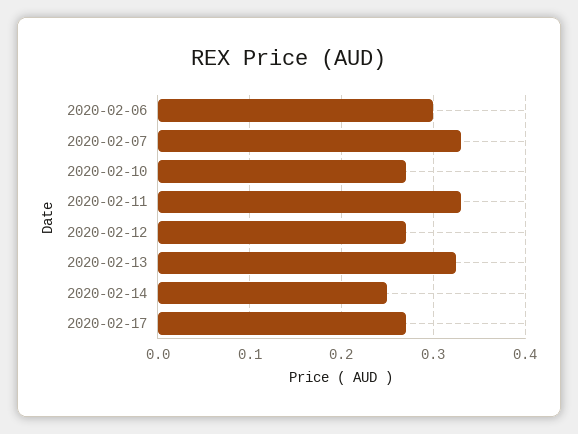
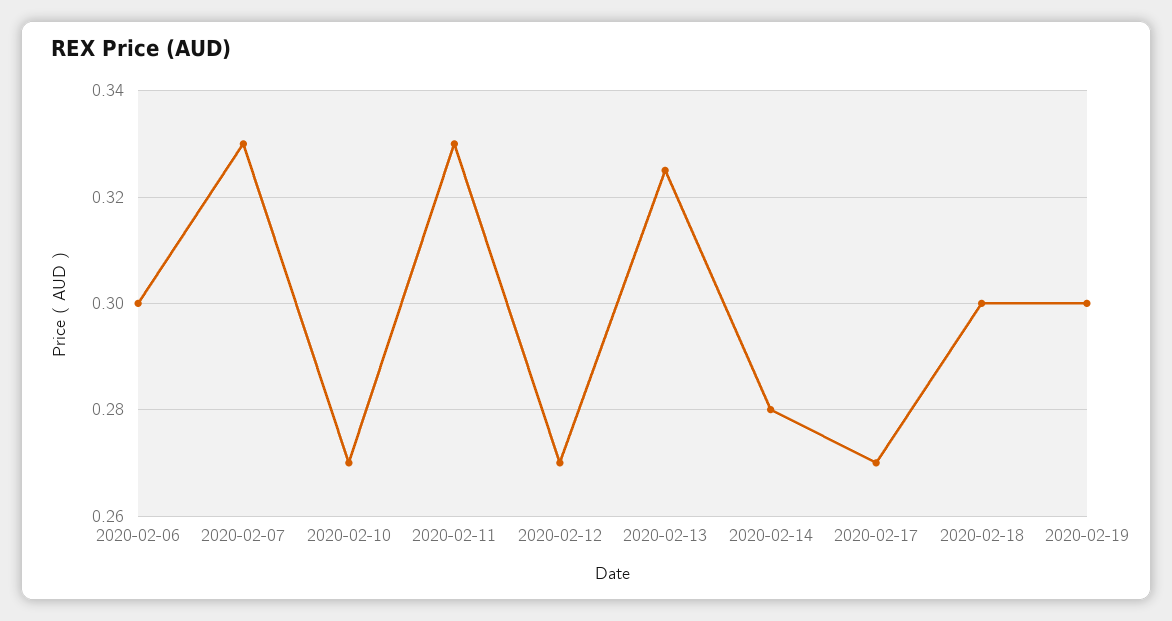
2020-02-14: 0.25 -> 0.28
2020-02-18: none -> 0.3
2020-02-19: none -> 0.3

